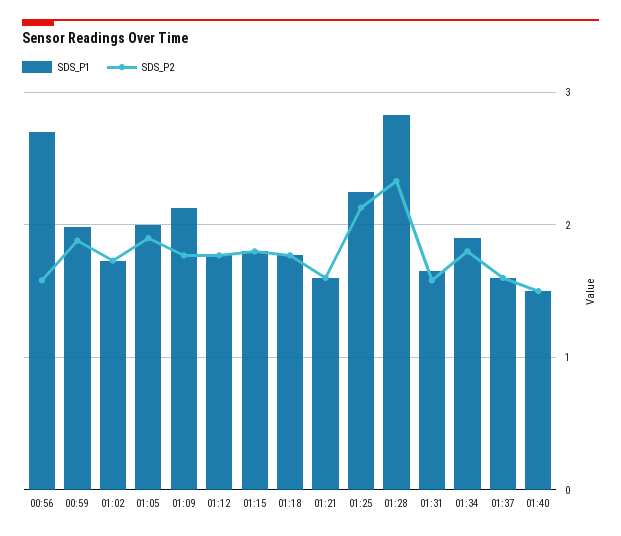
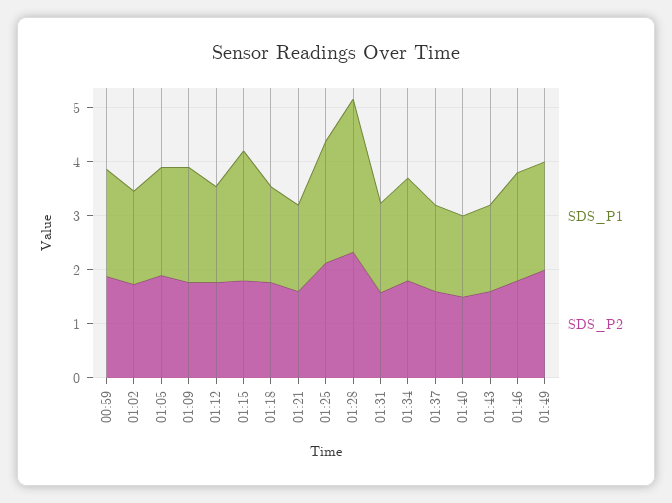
SDS_P1, 00:56: 2.7 -> none
SDS_P2, 00:56: 1.6 -> none
SDS_P1, 01:15: 1.8 -> 2.4
SDS_P1, 01:43: none -> 1.6
SDS_P2, 01:43: none -> 1.6
SDS_P1, 01:46: none -> 2
SDS_P2, 01:46: none -> 1.8
SDS_P1, 01:49: none -> 2
SDS_P2, 01:49: none -> 2

